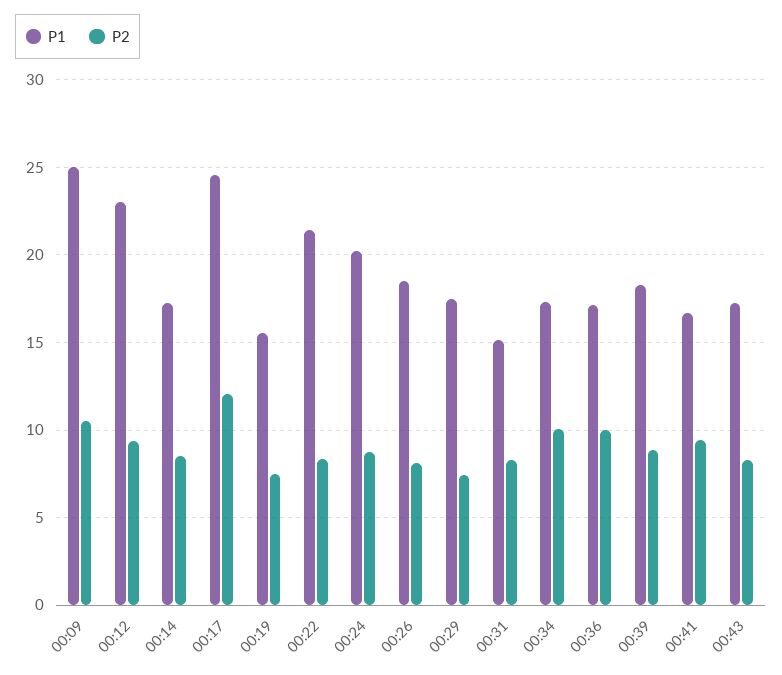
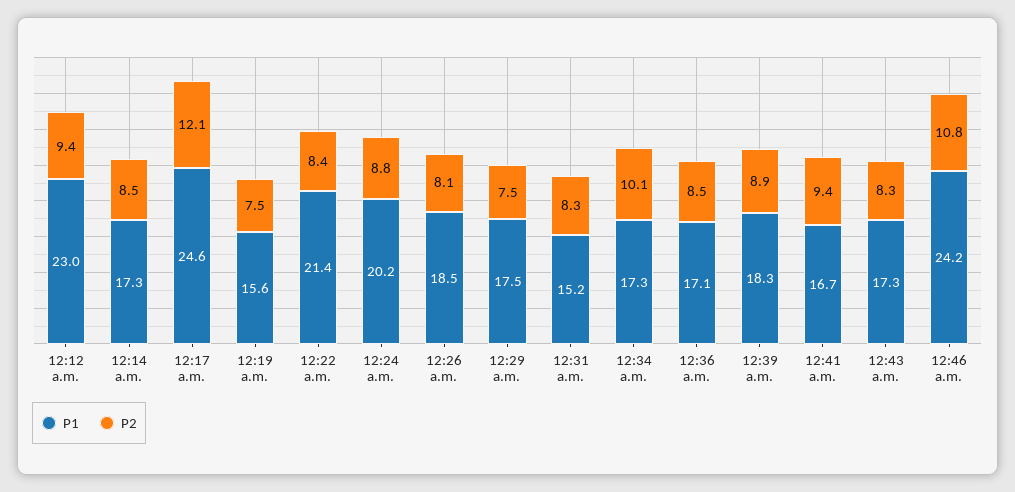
P1, 00:09: 25 -> none
P2, 00:09: 10.5 -> none
P2, 00:36: 10 -> 8.5
P1, 12:46 a.m.: none -> 24.2
P2, 12:46 a.m.: none -> 10.8

